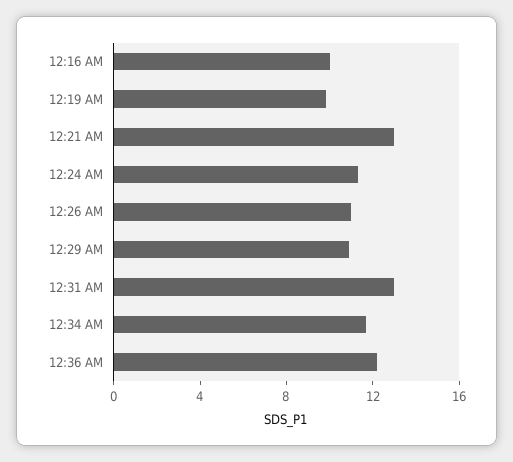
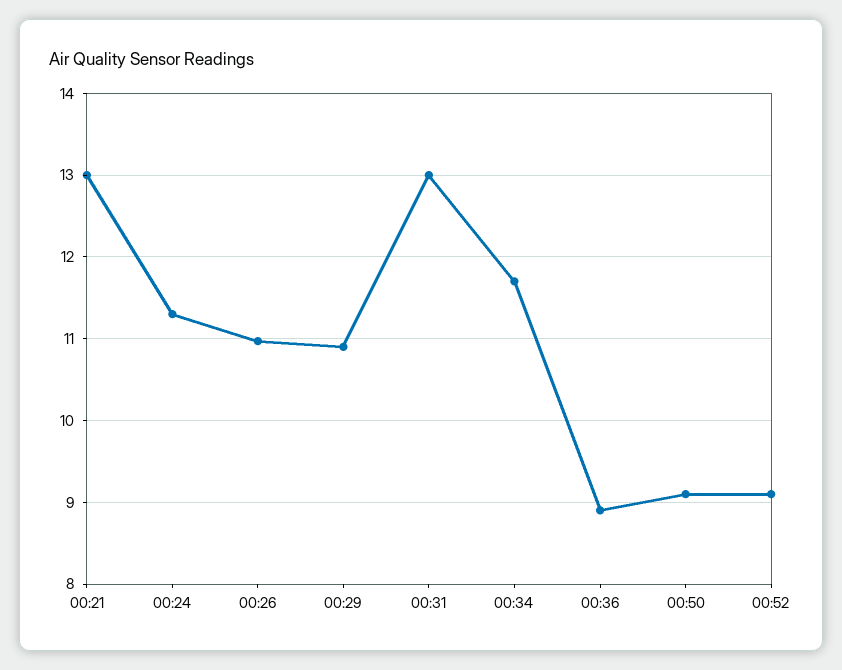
12:16 AM: 10 -> none
12:19 AM: 10 -> none
12:36 AM: 12 -> 8.9
00:50: none -> 9.1
00:52: none -> 9.1

